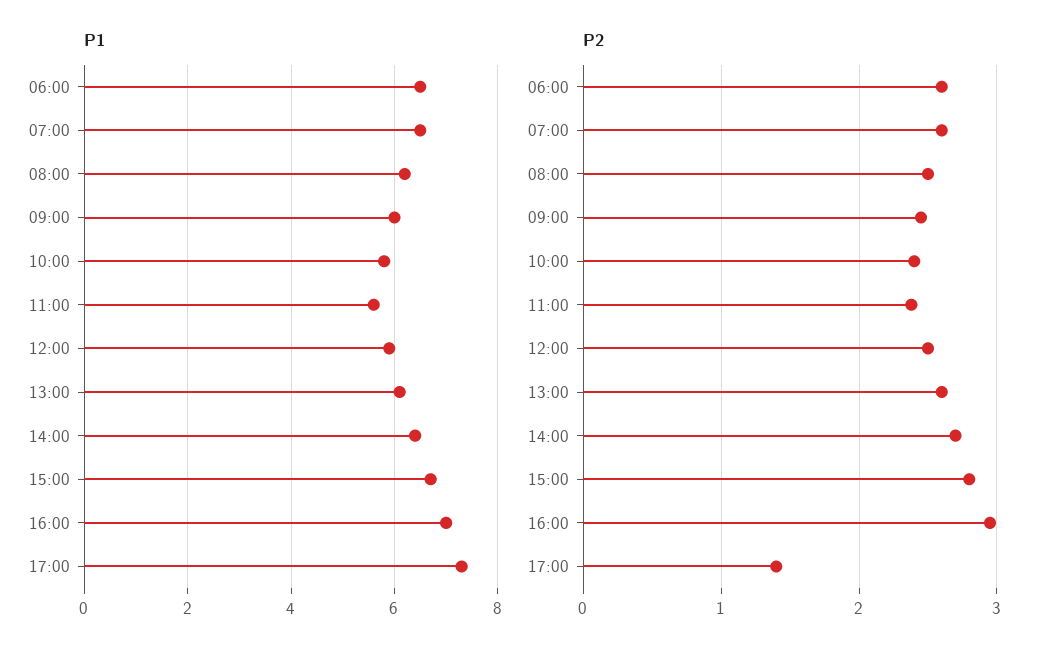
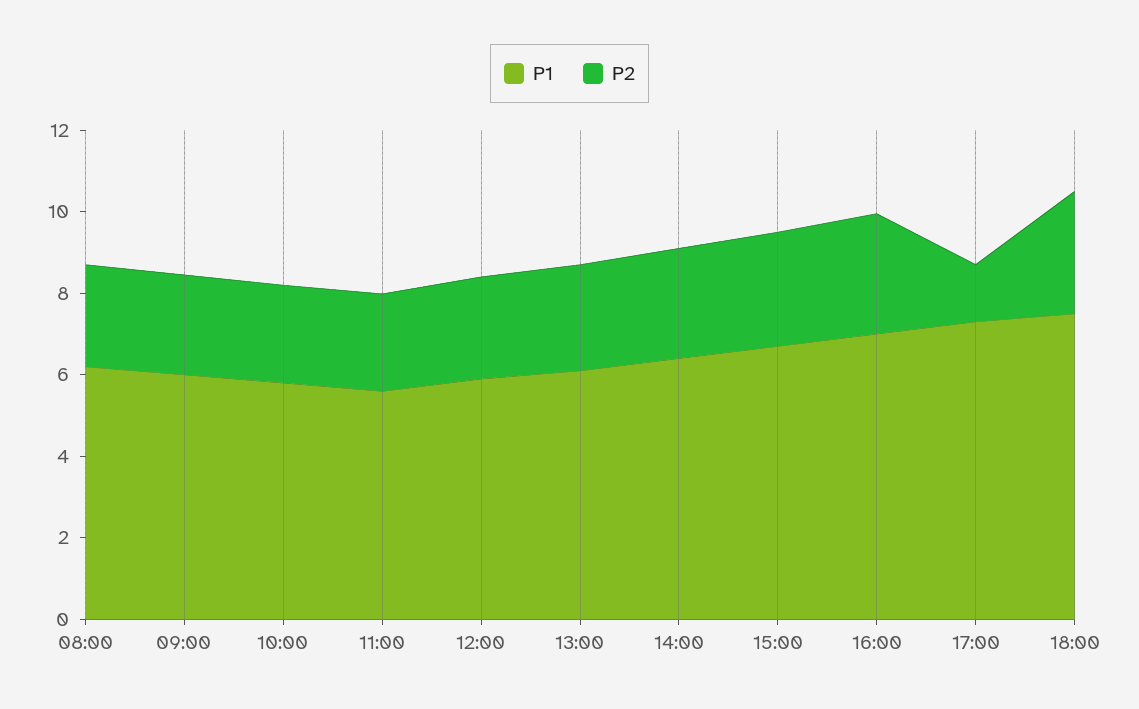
P1, 06:00: 6.5 -> none
P1, 07:00: 6.5 -> none
P2, 06:00: 2.6 -> none
P2, 07:00: 2.6 -> none
P1, 18:00: none -> 7.5
P2, 18:00: none -> 3

